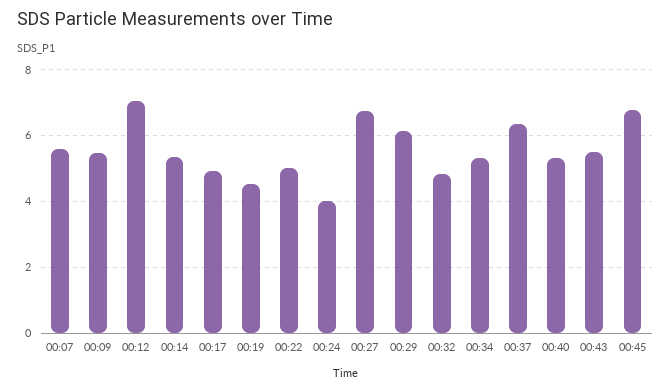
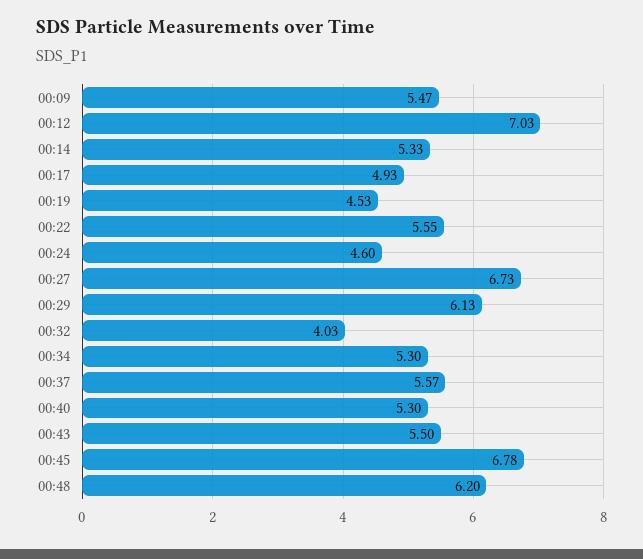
00:07: 5.6 -> none
00:22: 5 -> 5.55
00:24: 4 -> 4.6
00:32: 4.8 -> 4.03
00:37: 6.4 -> 5.57
00:48: none -> 6.2

